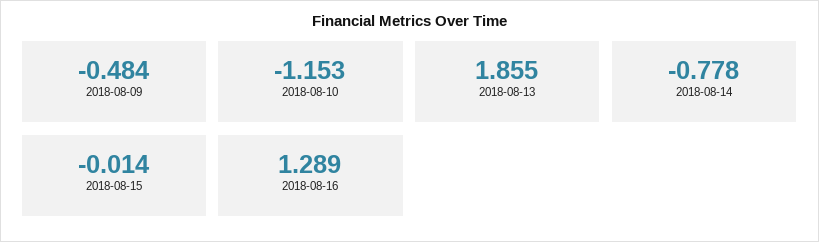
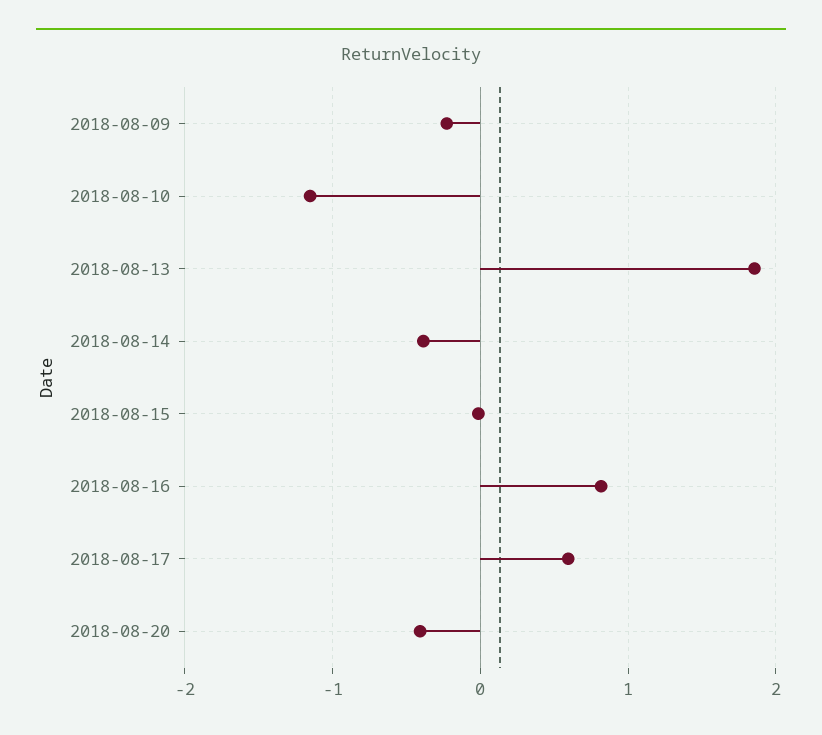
2018-08-09: -0.484 -> -0.2
2018-08-14: -0.778 -> -0.4
2018-08-16: 1.289 -> 0.8
2018-08-17: none -> 0.6
2018-08-20: none -> -0.4

